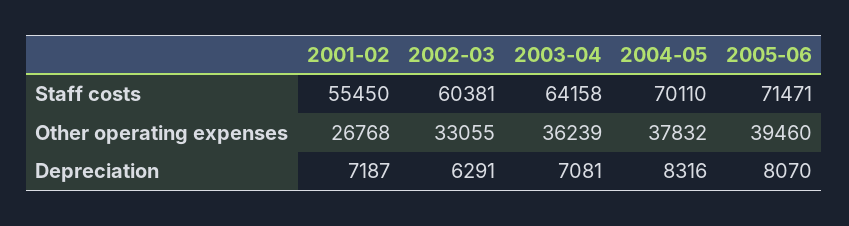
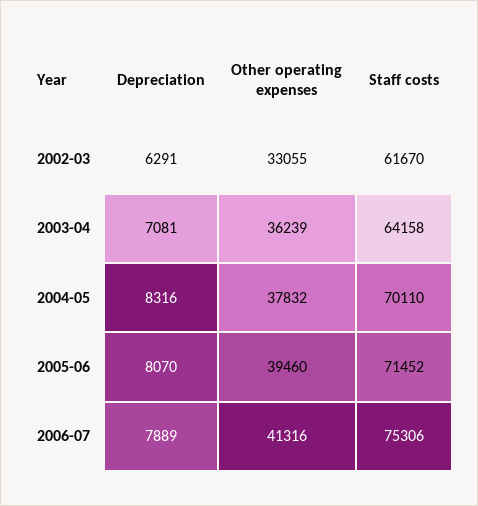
2001-02, Staff costs: 55450 -> none
2002-03, Staff costs: 60381 -> 61670
2005-06, Staff costs: 71471 -> 71452
2001-02, Other operating expenses: 26768 -> none
2001-02, Depreciation: 7187 -> none
2006-07, Depreciation: none -> 7889
2006-07, Other operating expenses: none -> 41316
2006-07, Staff costs: none -> 75306

